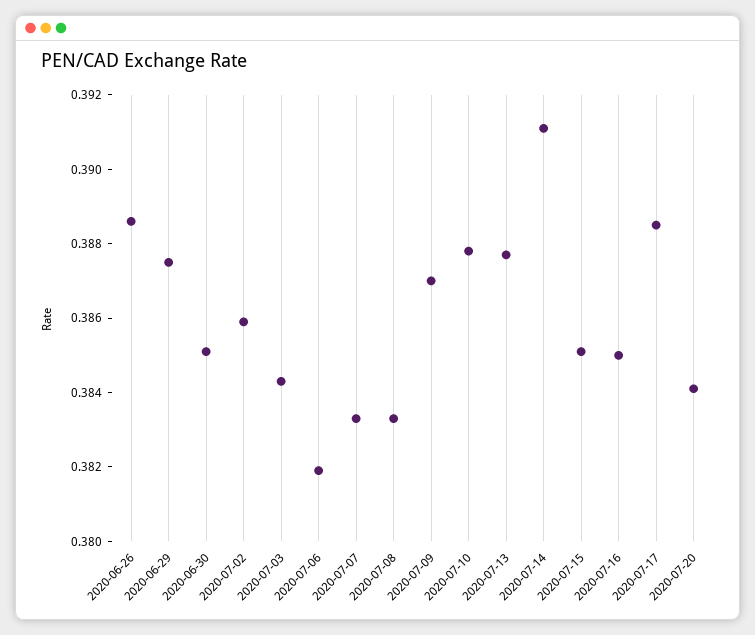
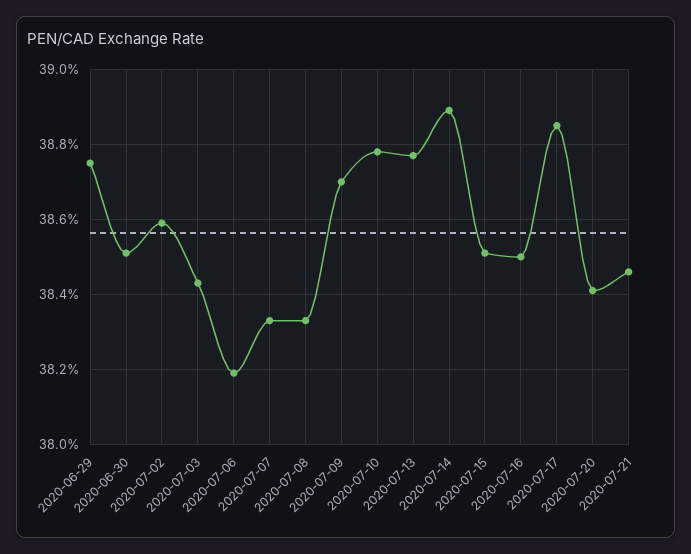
2020-06-26: 0.3885 -> none
2020-07-14: 0.391 -> 0.389
2020-07-21: none -> 0.3845

